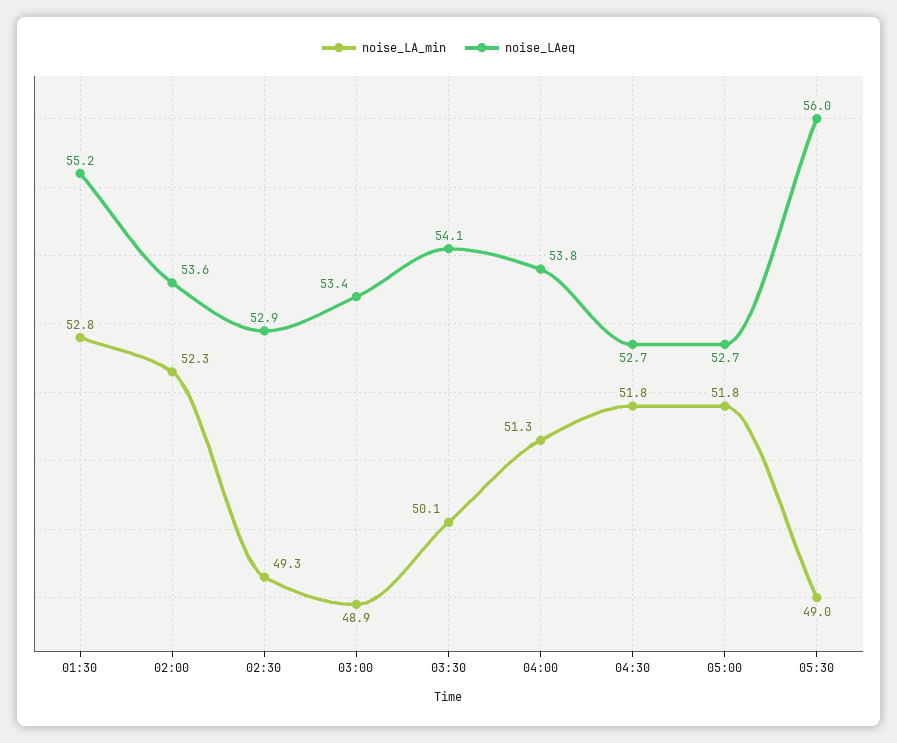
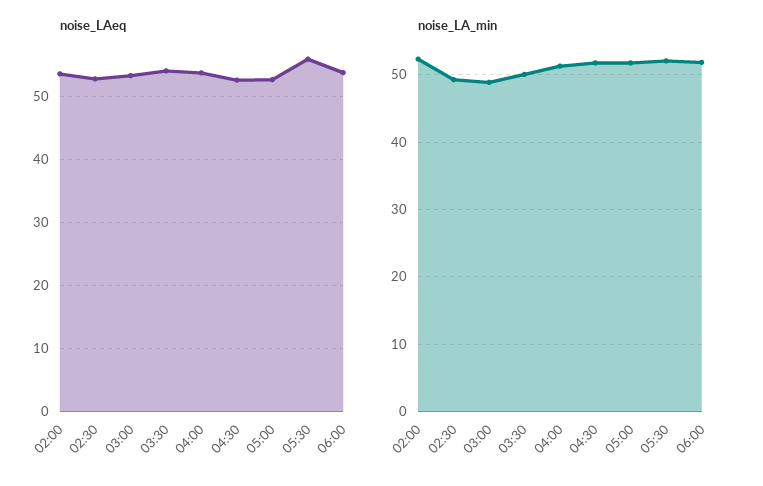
noise_LA_min, 01:30: 52.8 -> none
noise_LAeq, 01:30: 55.2 -> none
noise_LA_min, 05:30: 49 -> 52
noise_LAeq, 06:00: none -> 54
noise_LA_min, 06:00: none -> 52

